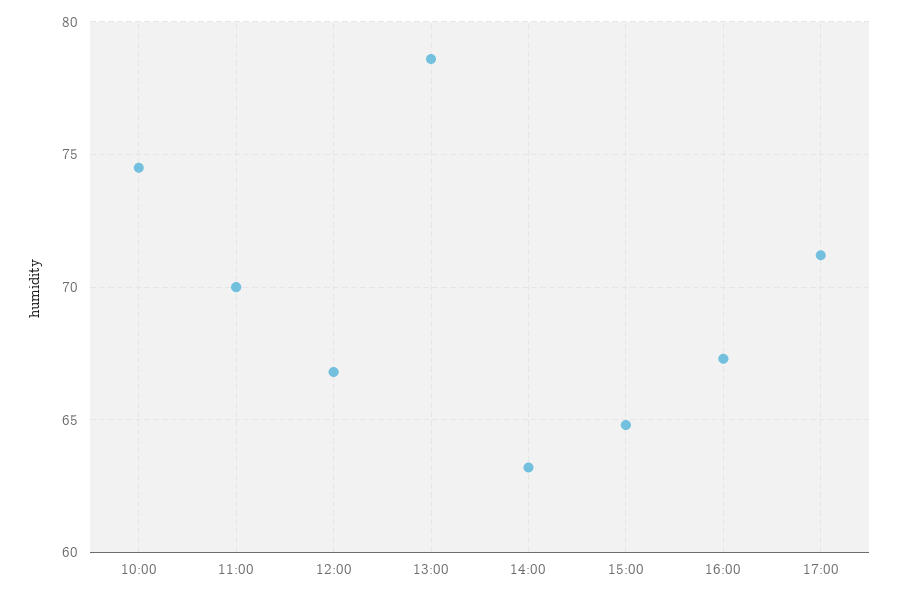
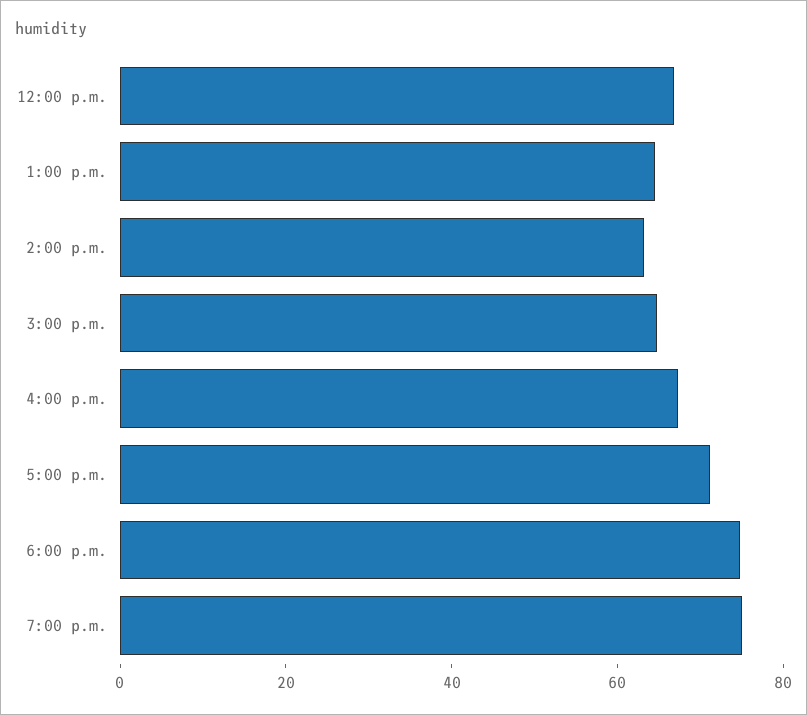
10:00: 74.5 -> none
11:00: 70 -> none
13:00: 78.5 -> 65
6:00 p.m.: none -> 75
7:00 p.m.: none -> 75

